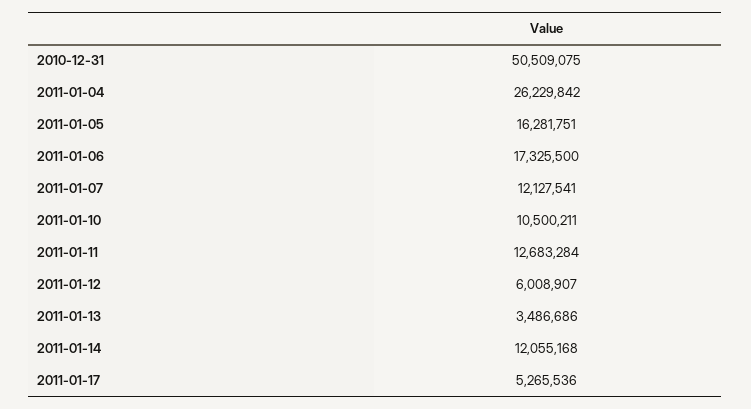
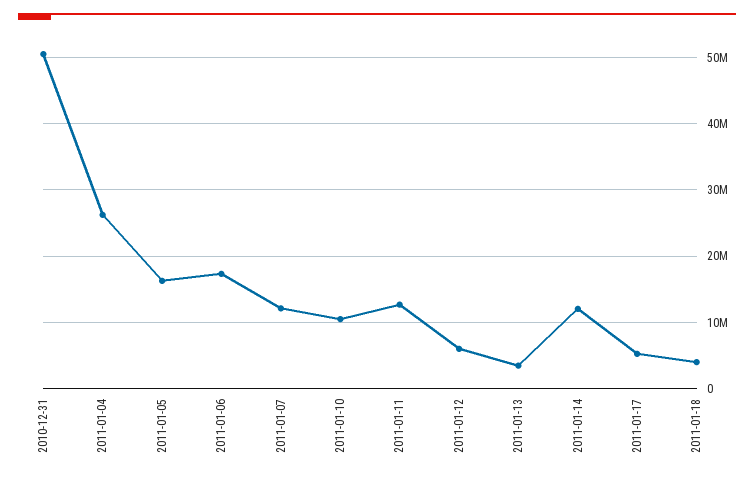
2011-01-18: none -> 4000000

